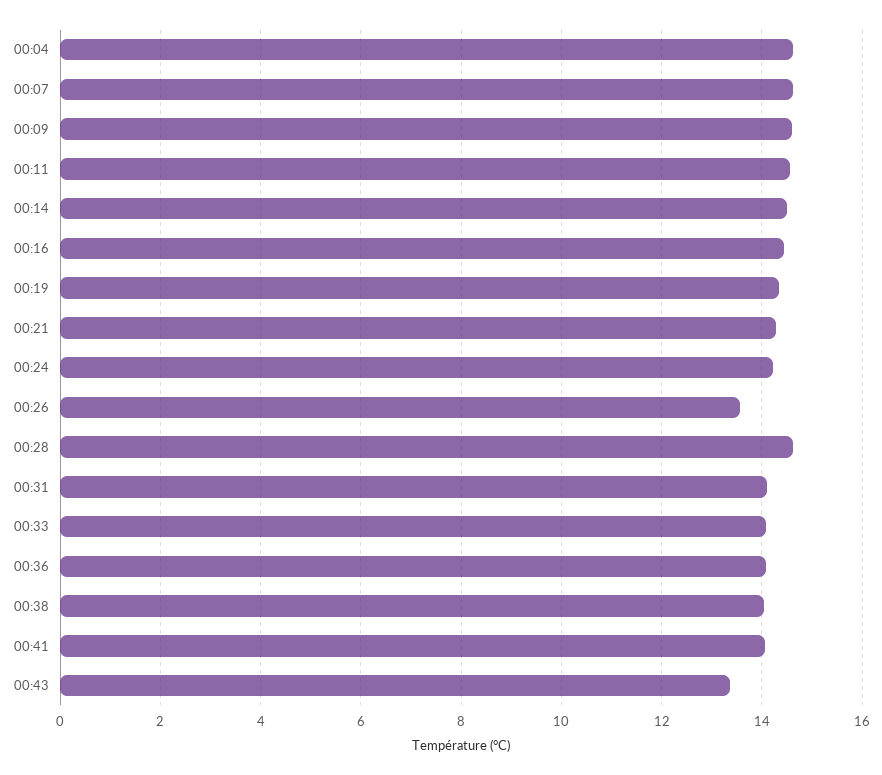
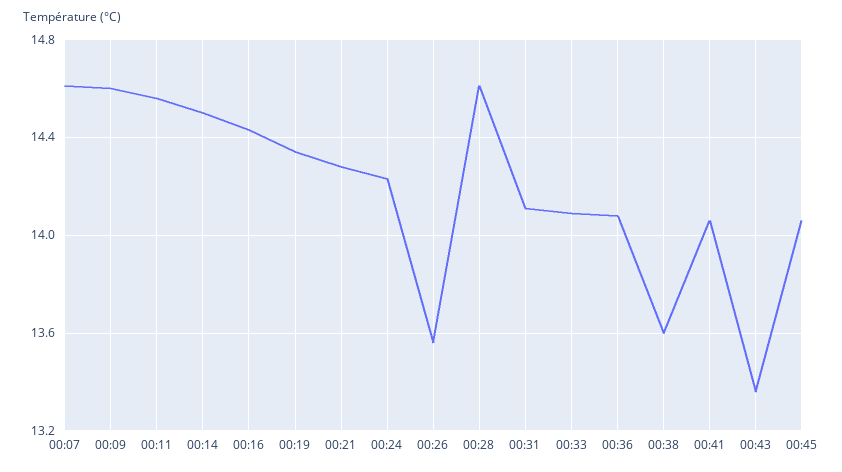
00:04: 14.6 -> none
00:38: 14 -> 13.6
00:45: none -> 14.05

